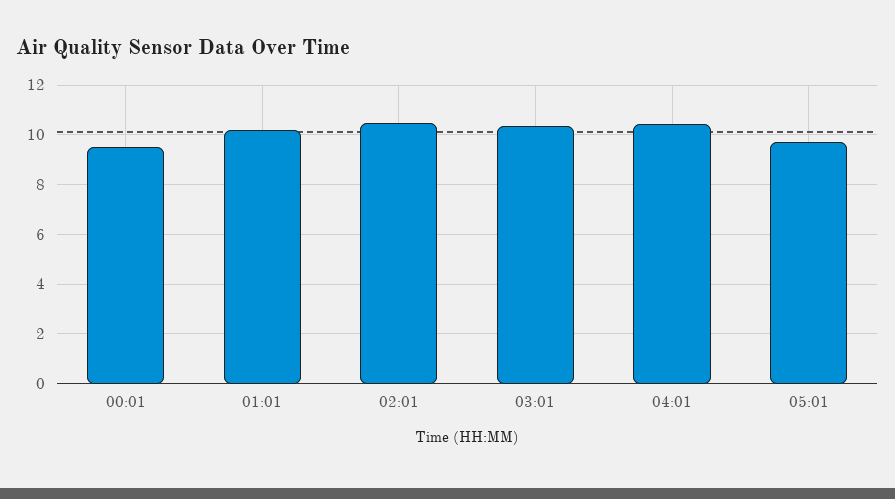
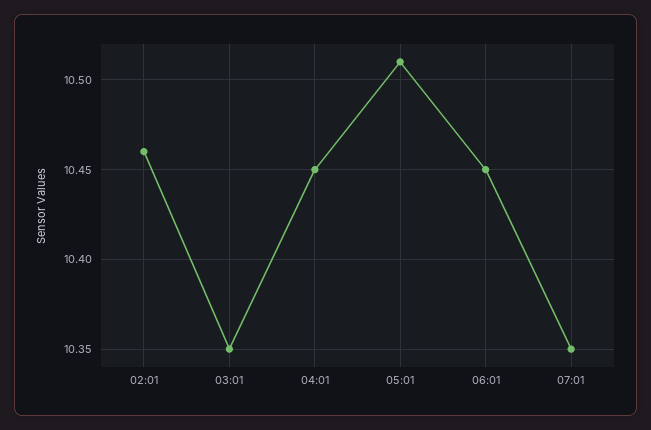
00:01: 9.5 -> none
01:01: 10.25 -> none
05:01: 9.75 -> 10.51
06:01: none -> 10.45
07:01: none -> 10.35

